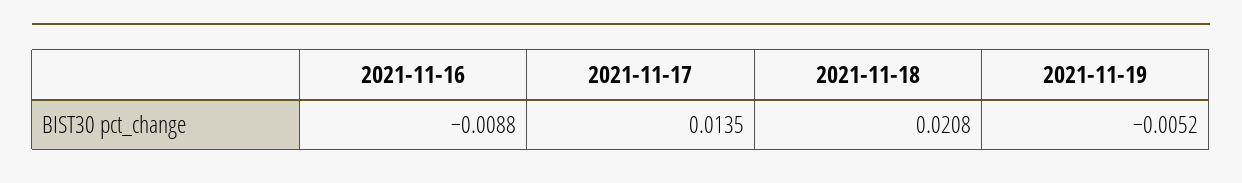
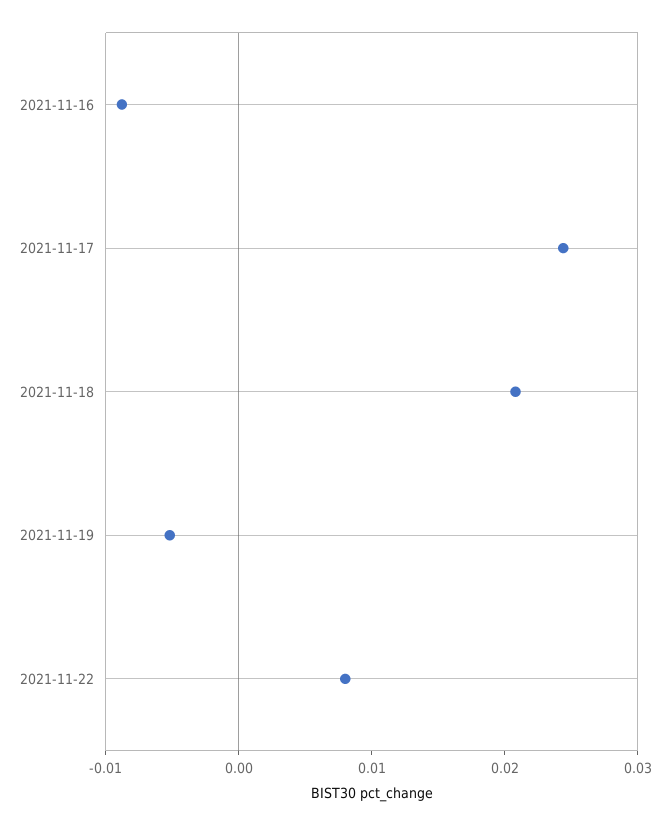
2021-11-17: 0.0135 -> 0.024
2021-11-22: none -> 0.008

